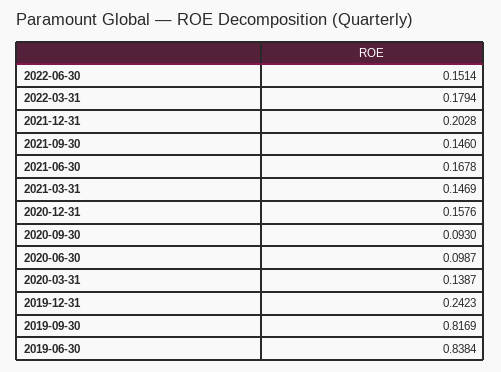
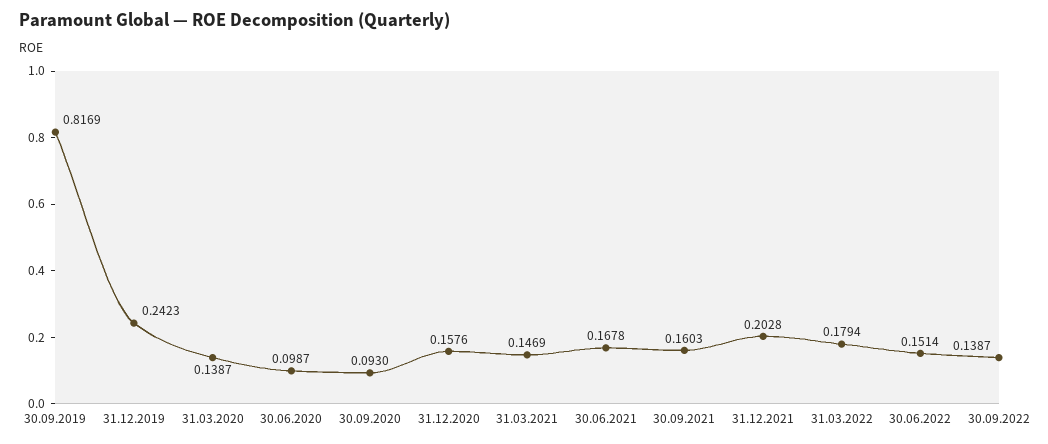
2021-09-30: 0.146 -> 0.1603
2019-06-30: 0.8384 -> none
30.09.2022: none -> 0.1387

